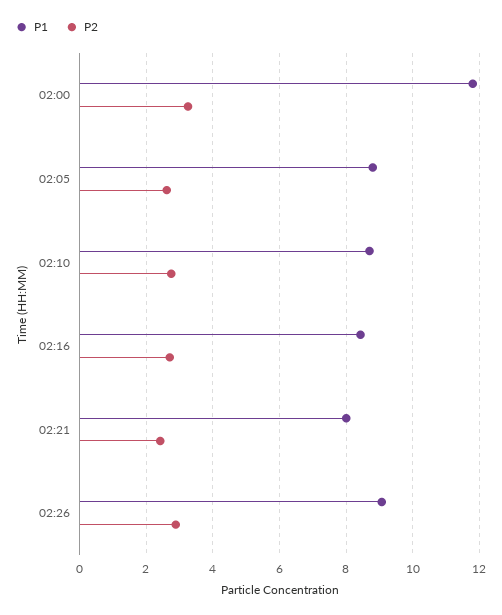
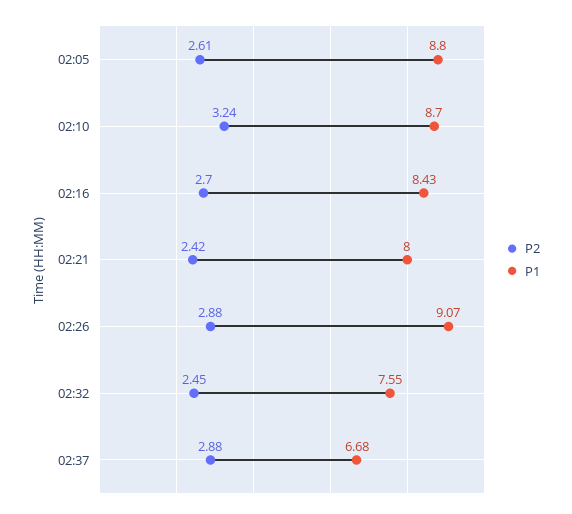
P1, 02:00: 11.8 -> none
P2, 02:00: 3.2 -> none
P2, 02:10: 2.8 -> 3.24
P2, 02:32: none -> 2.45
P1, 02:32: none -> 7.55
P2, 02:37: none -> 2.88
P1, 02:37: none -> 6.68

